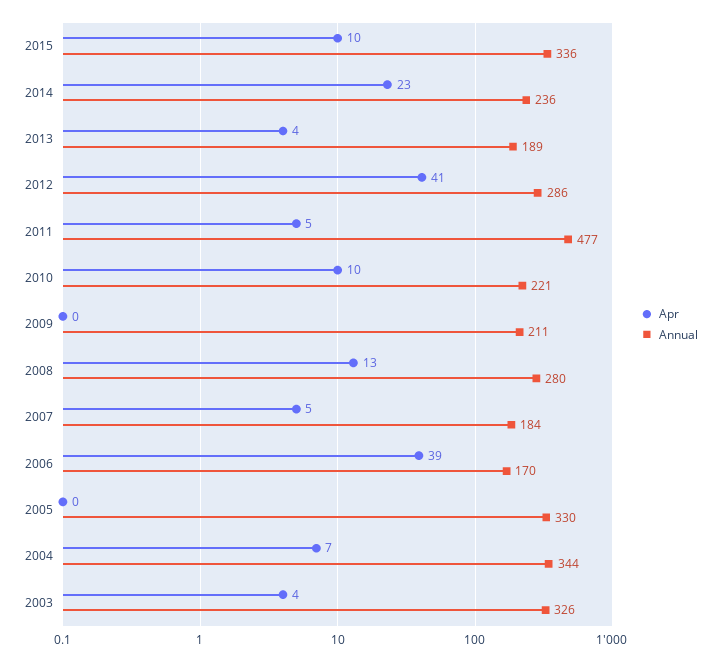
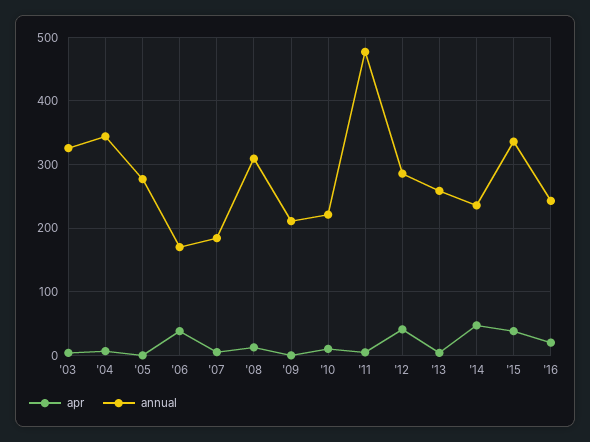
Apr, 2015: 10 -> 40
Apr, 2014: 23 -> 50
Annual, 2013: 189 -> 260
Annual, 2008: 280 -> 310
Annual, 2005: 330 -> 280
Apr, '16: none -> 20
Annual, '16: none -> 240

